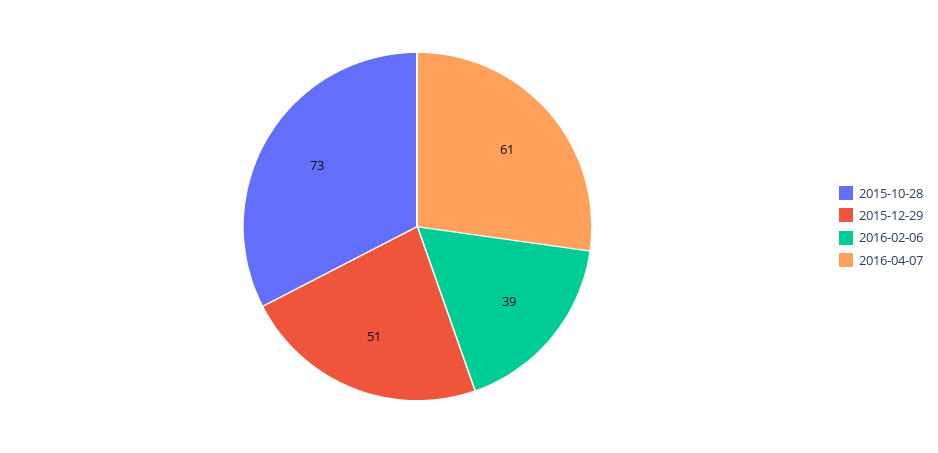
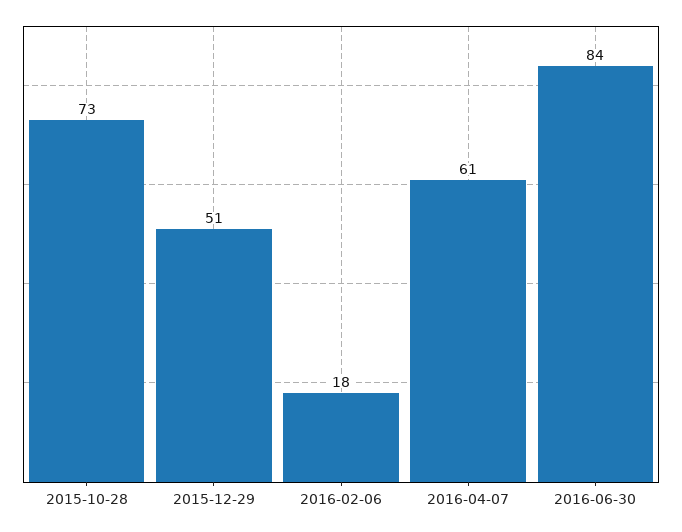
2016-02-06: 39 -> 18
2016-06-30: none -> 84

